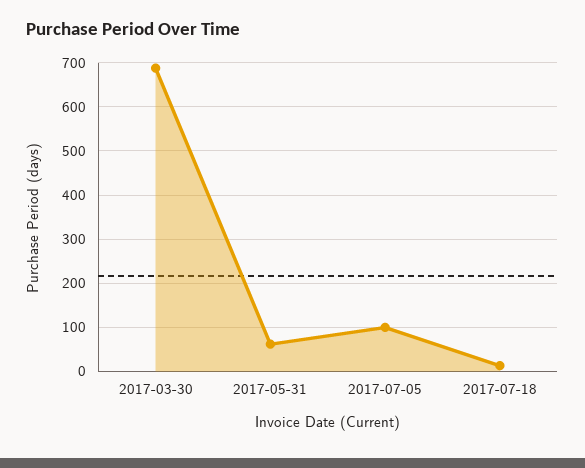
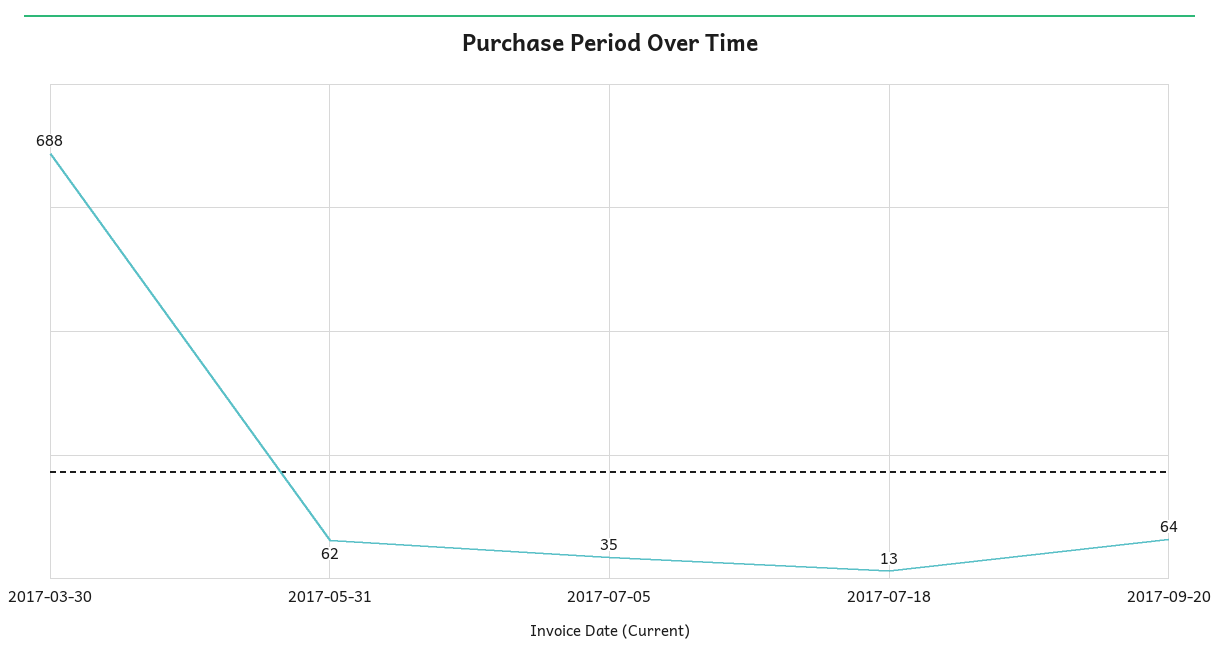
2017-07-05: 100 -> 35
2017-09-20: none -> 64

